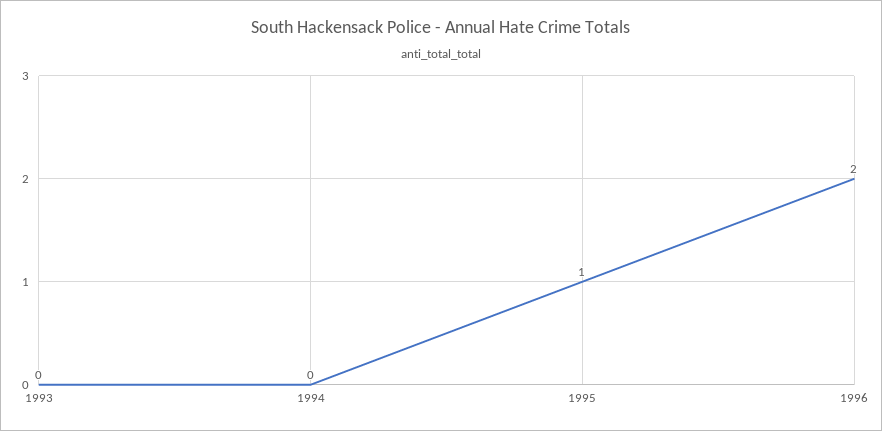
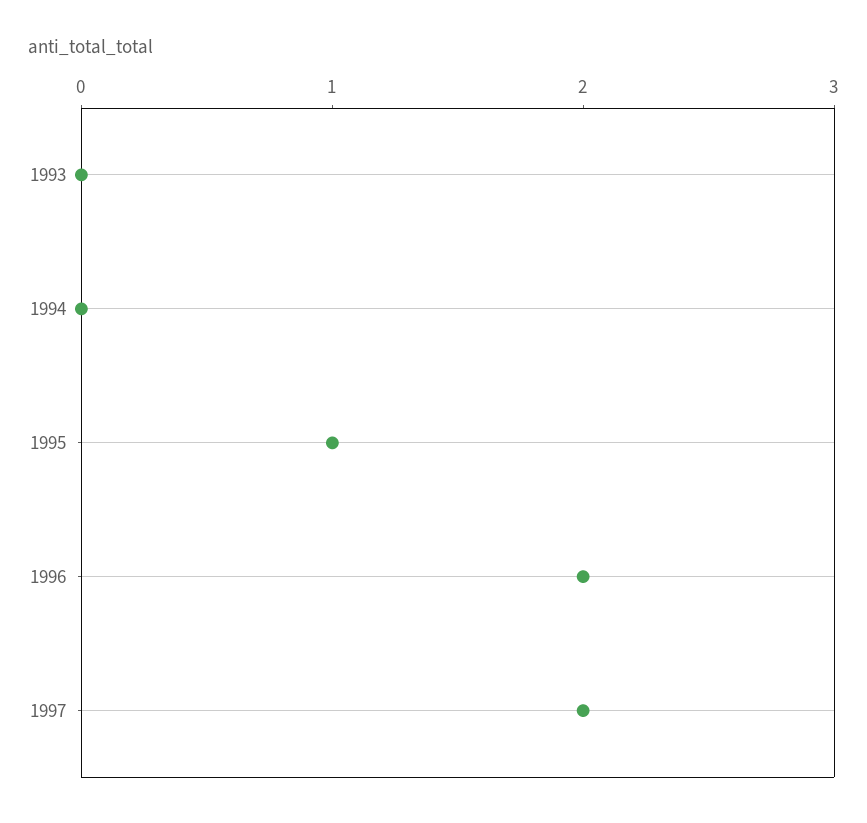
1997: none -> 2

